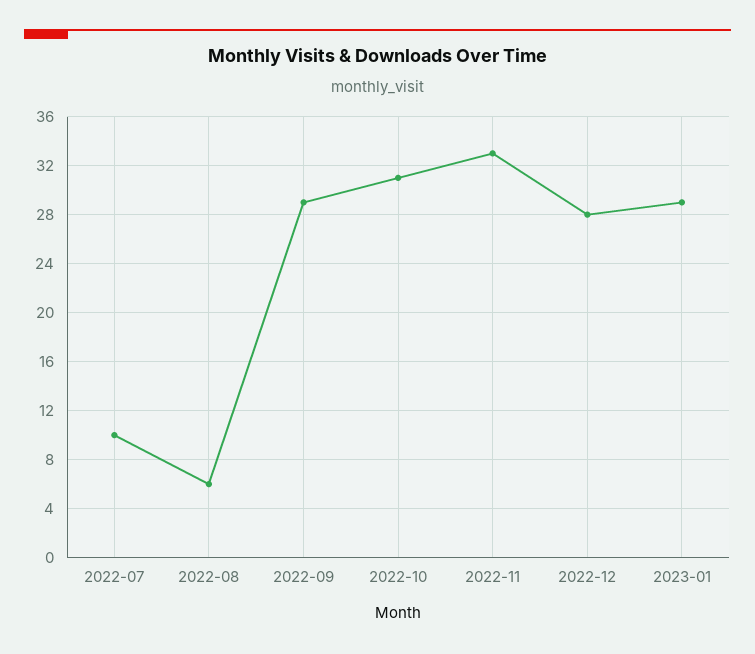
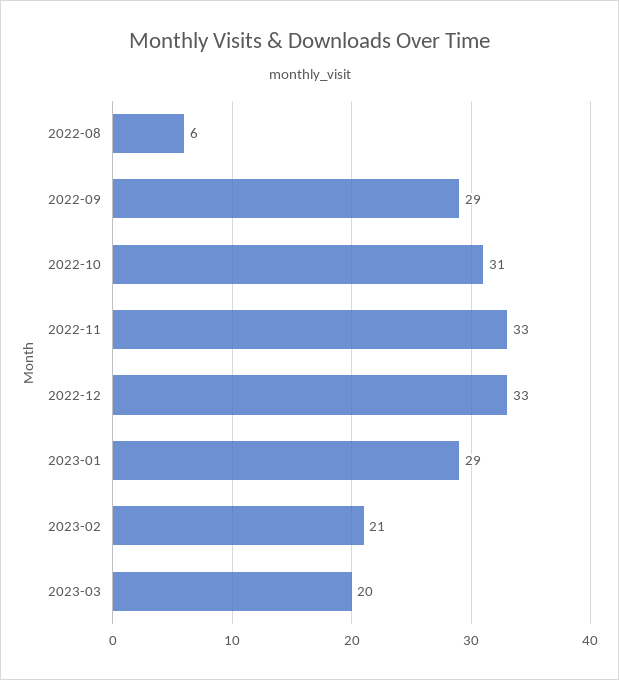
2022-07: 10 -> none
2022-12: 28 -> 33
2023-02: none -> 21
2023-03: none -> 20

